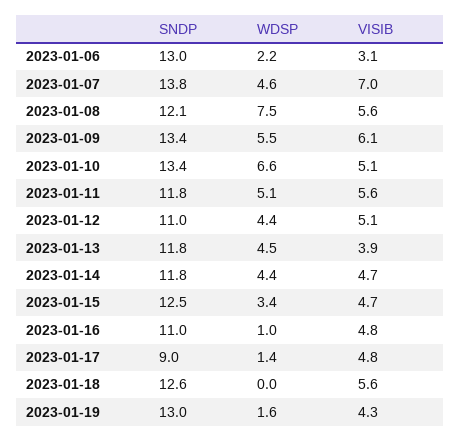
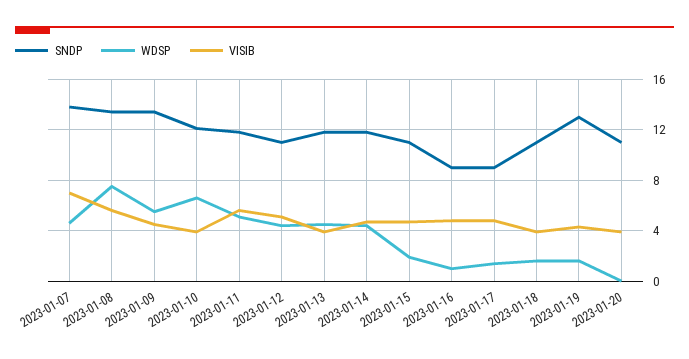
SNDP, 2023-01-06: 13 -> none
WDSP, 2023-01-06: 2.2 -> none
VISIB, 2023-01-06: 3.1 -> none
SNDP, 2023-01-08: 12.1 -> 13.5
VISIB, 2023-01-09: 6.1 -> 4.5
SNDP, 2023-01-10: 13.4 -> 12
VISIB, 2023-01-10: 5.1 -> 4
SNDP, 2023-01-15: 12.5 -> 11
WDSP, 2023-01-15: 3.4 -> 2
SNDP, 2023-01-16: 11 -> 9
SNDP, 2023-01-18: 12.6 -> 11
WDSP, 2023-01-18: 0 -> 1.5
VISIB, 2023-01-18: 5.6 -> 4
SNDP, 2023-01-20: none -> 11
WDSP, 2023-01-20: none -> 0
VISIB, 2023-01-20: none -> 4

